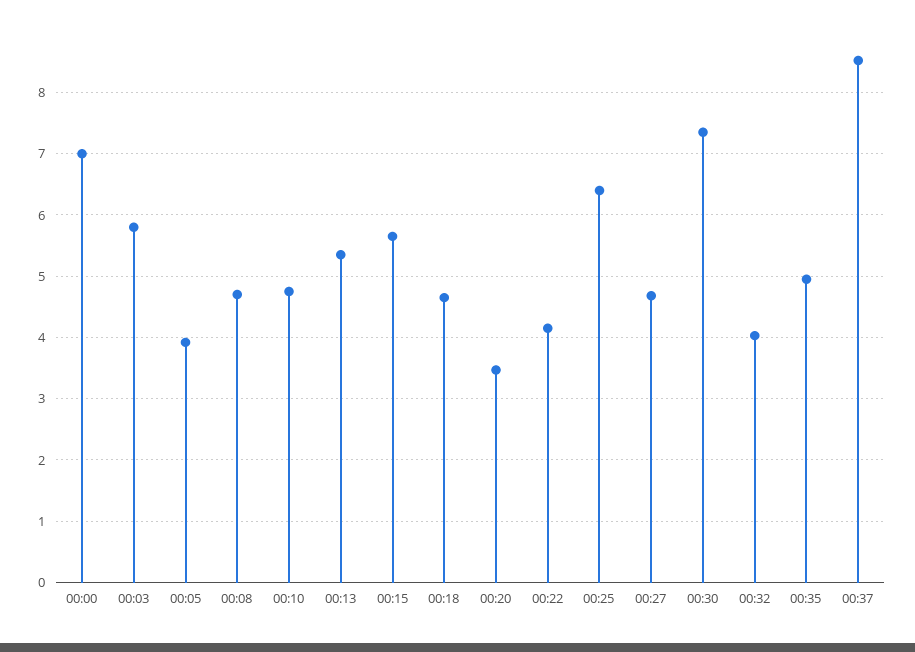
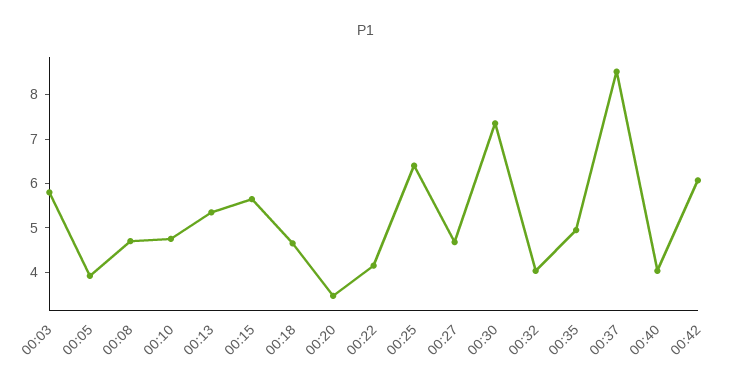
00:00: 7 -> none
00:40: none -> 4
00:42: none -> 6

